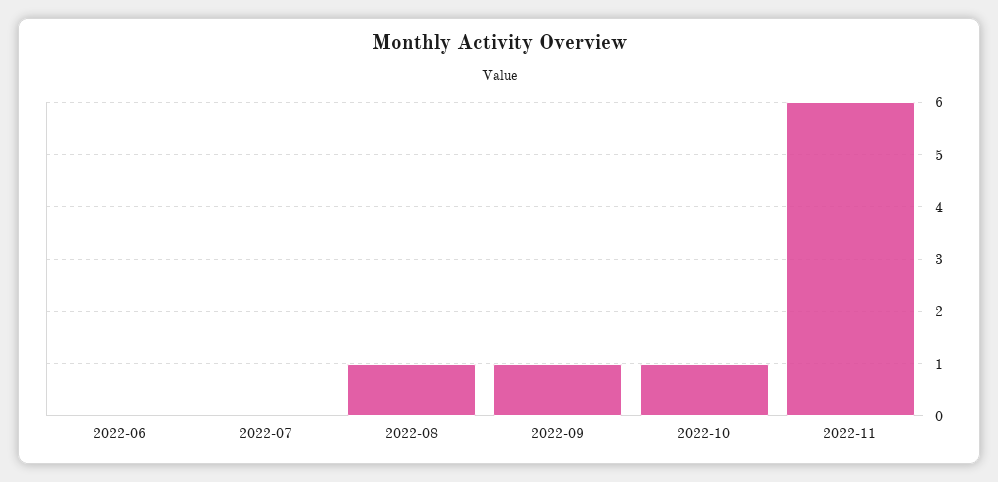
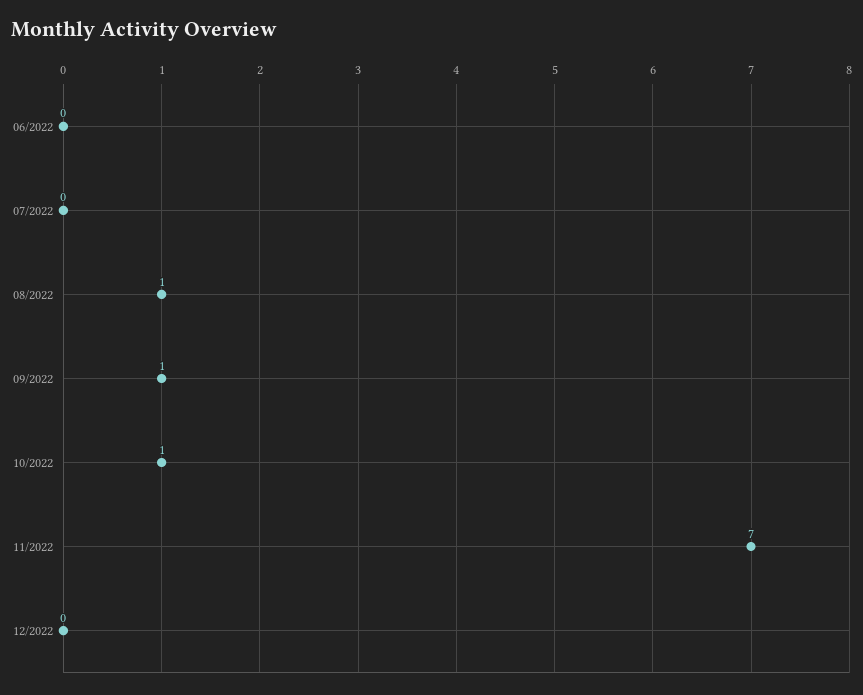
2022-11: 6 -> 7
12/2022: none -> 0

